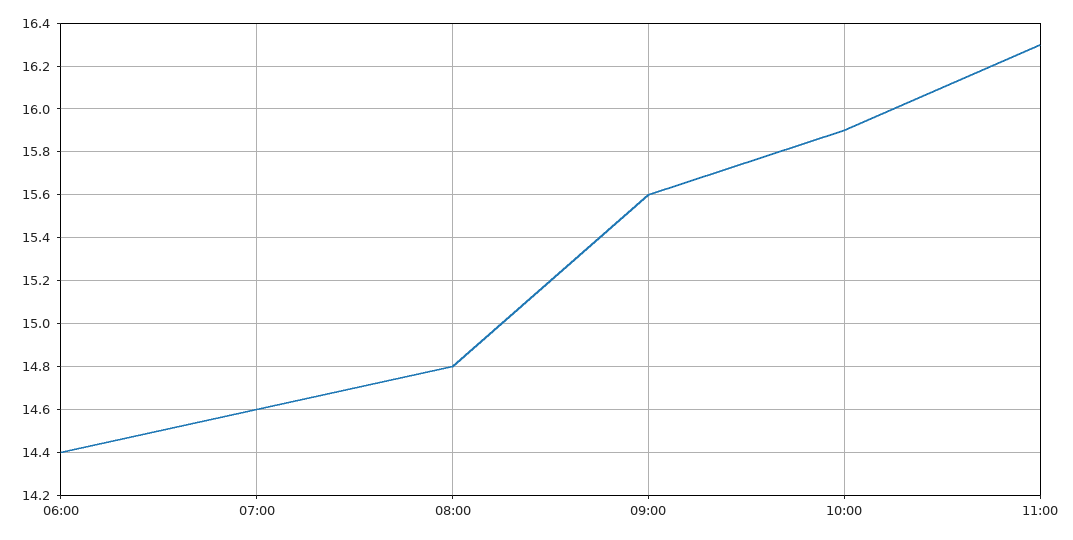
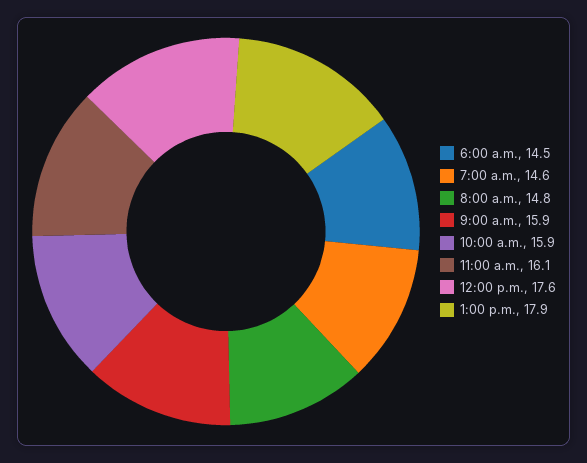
06:00: 14.4 -> 14.5
09:00: 15.6 -> 15.9
11:00: 16.3 -> 16.1
12:00 p.m.: none -> 17.6
1:00 p.m.: none -> 17.9

